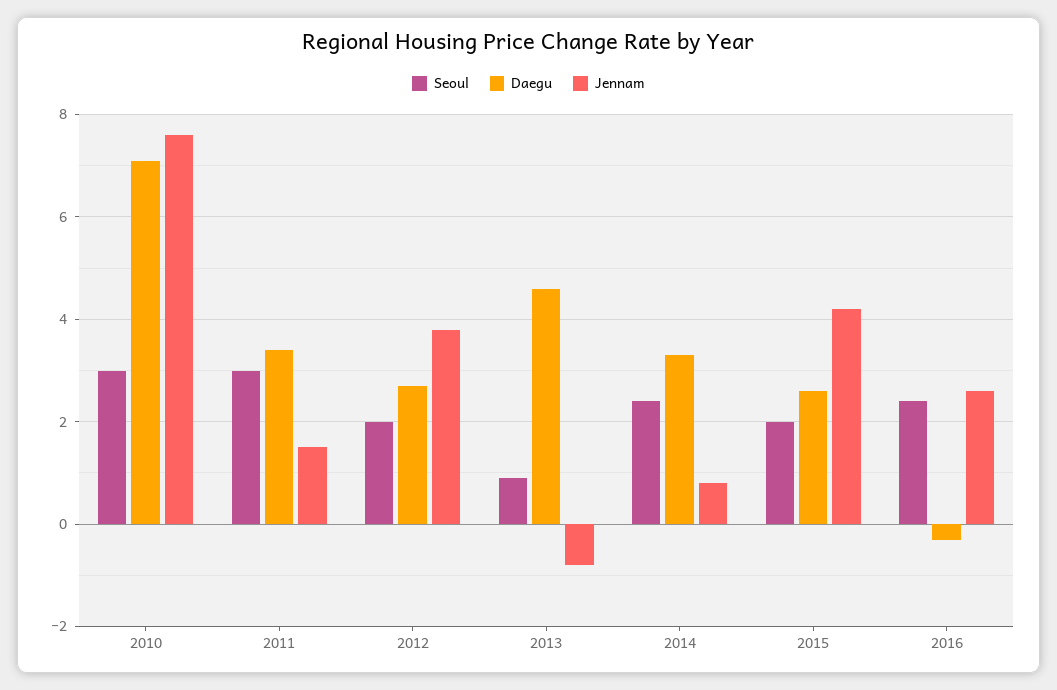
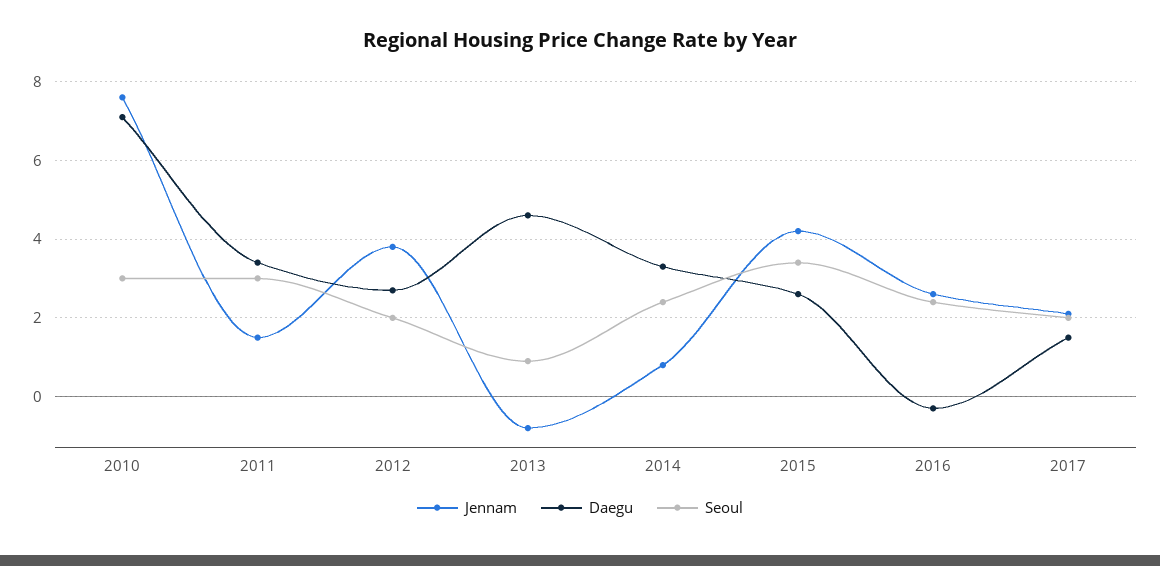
Seoul, 2015: 2 -> 3.5
Jennam, 2017: none -> 2
Daegu, 2017: none -> 1.5
Seoul, 2017: none -> 2

